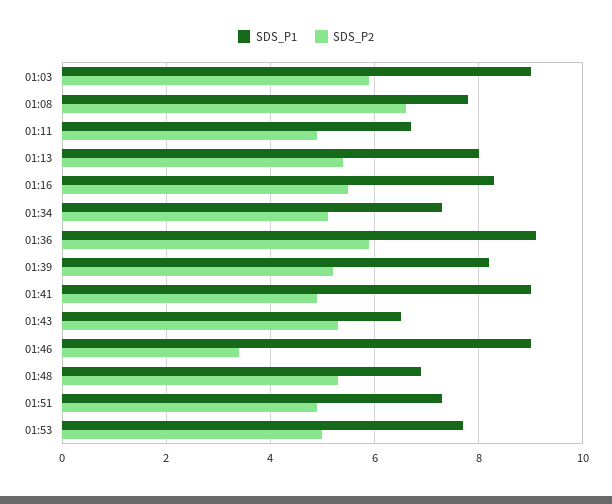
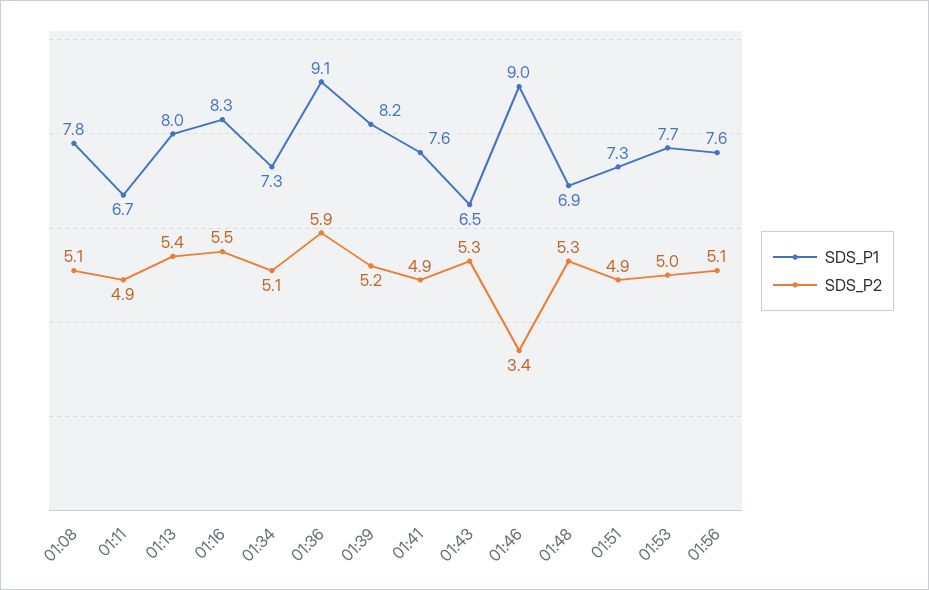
SDS_P1, 01:03: 9 -> none
SDS_P2, 01:03: 6 -> none
SDS_P2, 01:08: 6.5 -> 5.1
SDS_P1, 01:41: 9 -> 7.6
SDS_P1, 01:56: none -> 7.6
SDS_P2, 01:56: none -> 5.1

